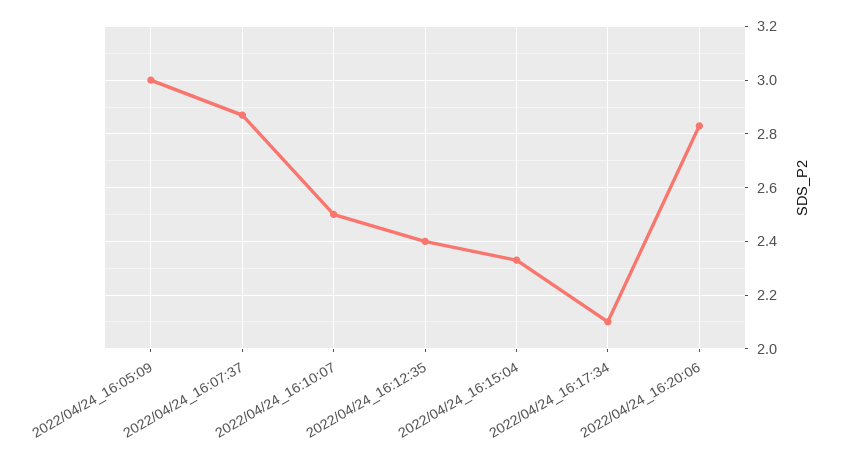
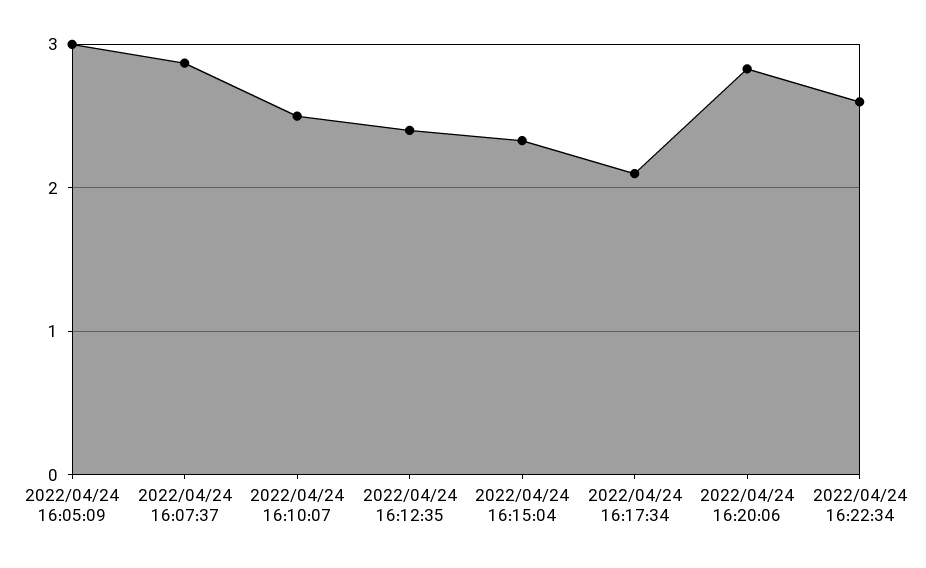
2022/04/24 16:22:34: none -> 2.6

